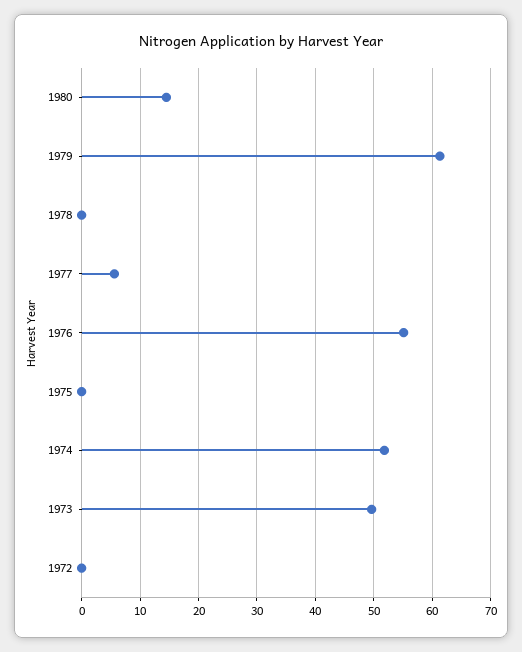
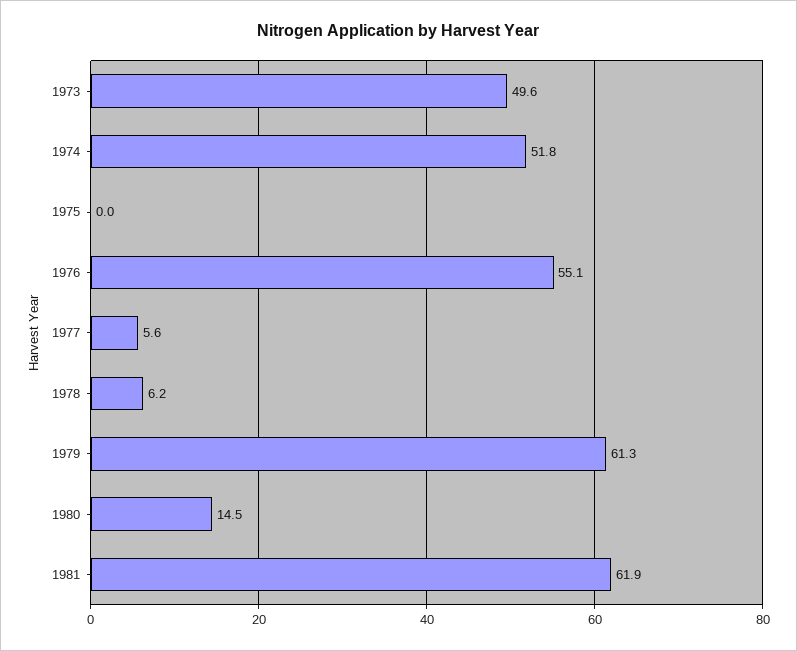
1978: 0 -> 6.2
1972: 0 -> none
1981: none -> 61.9

